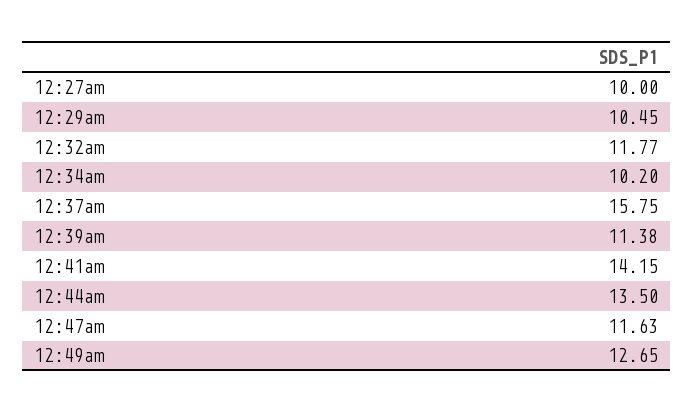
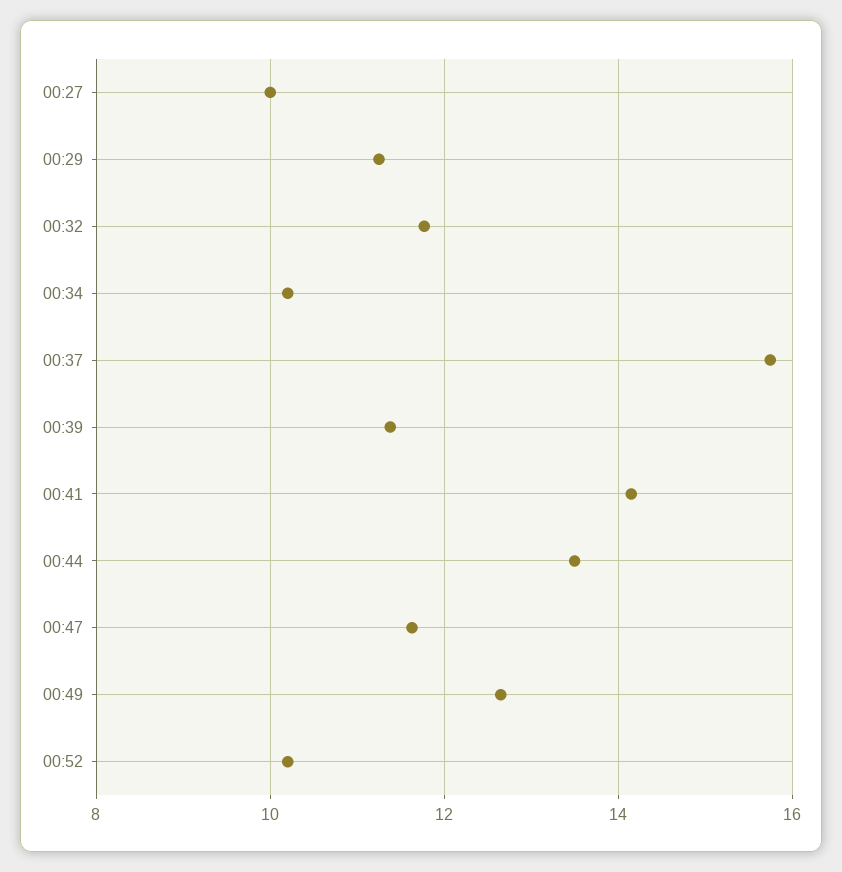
12:29am: 10.45 -> 11.2
00:52: none -> 10.2

